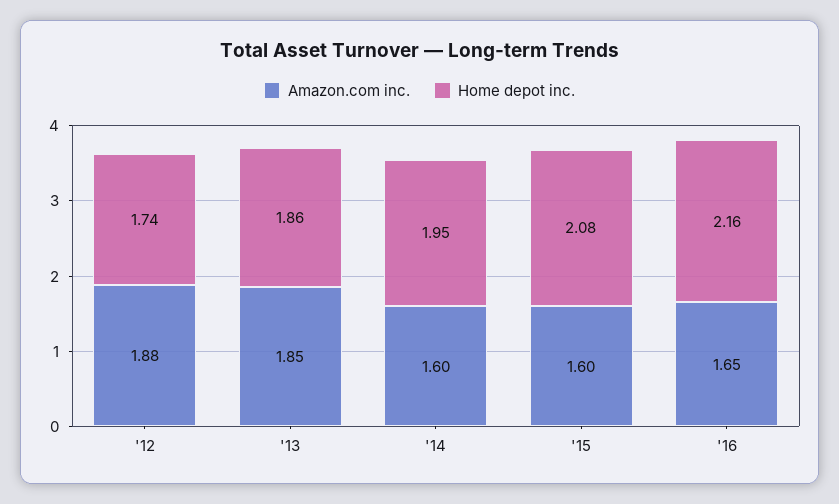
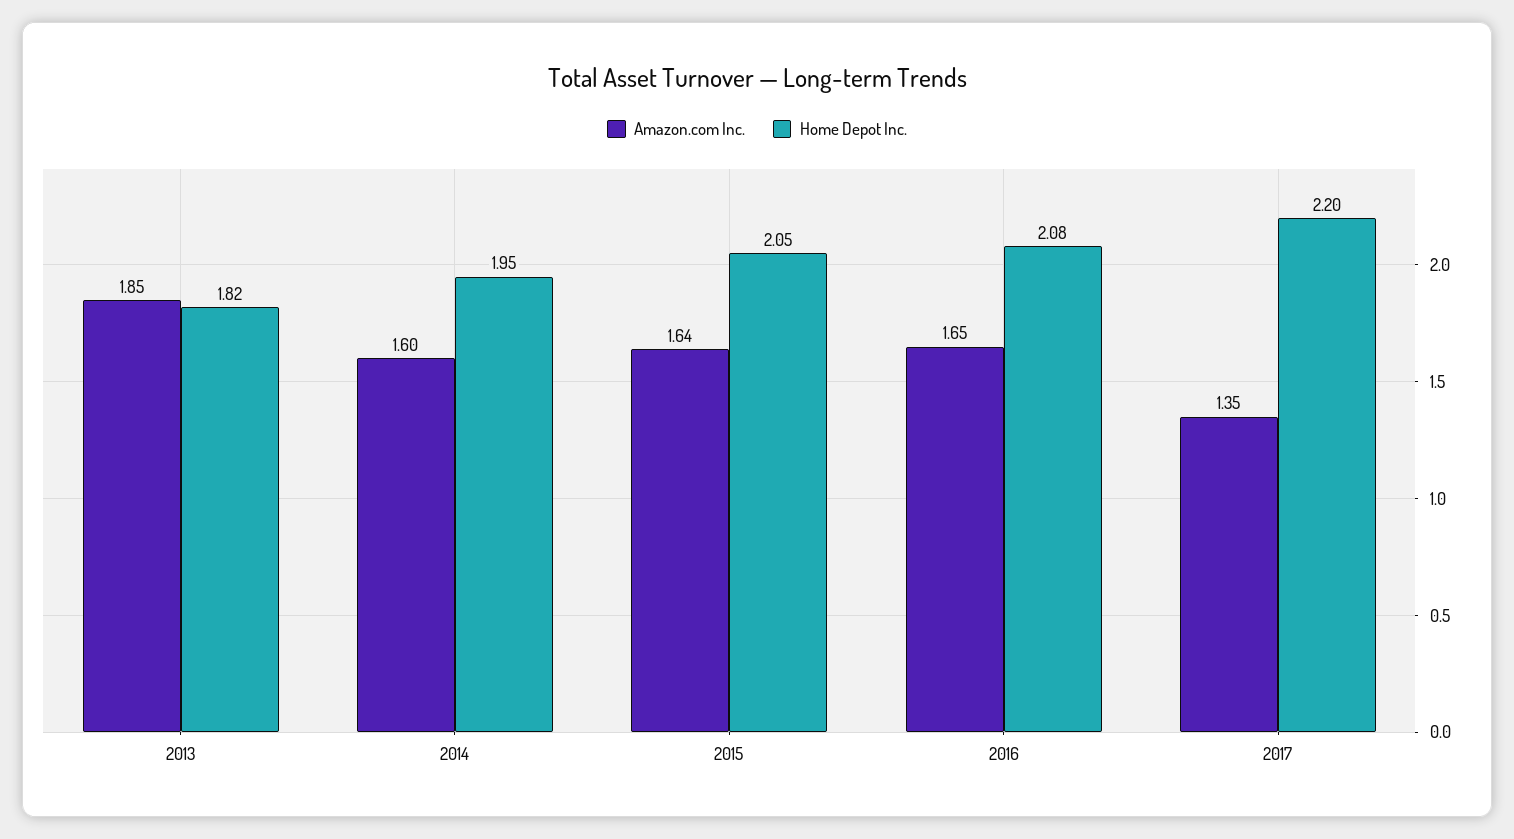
Amazon.com inc., '12: 1.88 -> none
Home depot inc., '12: 1.74 -> none
Home depot inc., '13: 1.86 -> 1.82
Amazon.com inc., '15: 1.6 -> 1.64
Home depot inc., '15: 2.08 -> 2.05
Home depot inc., '16: 2.16 -> 2.08
Amazon.com inc., 2017: none -> 1.35
Home depot inc., 2017: none -> 2.2

